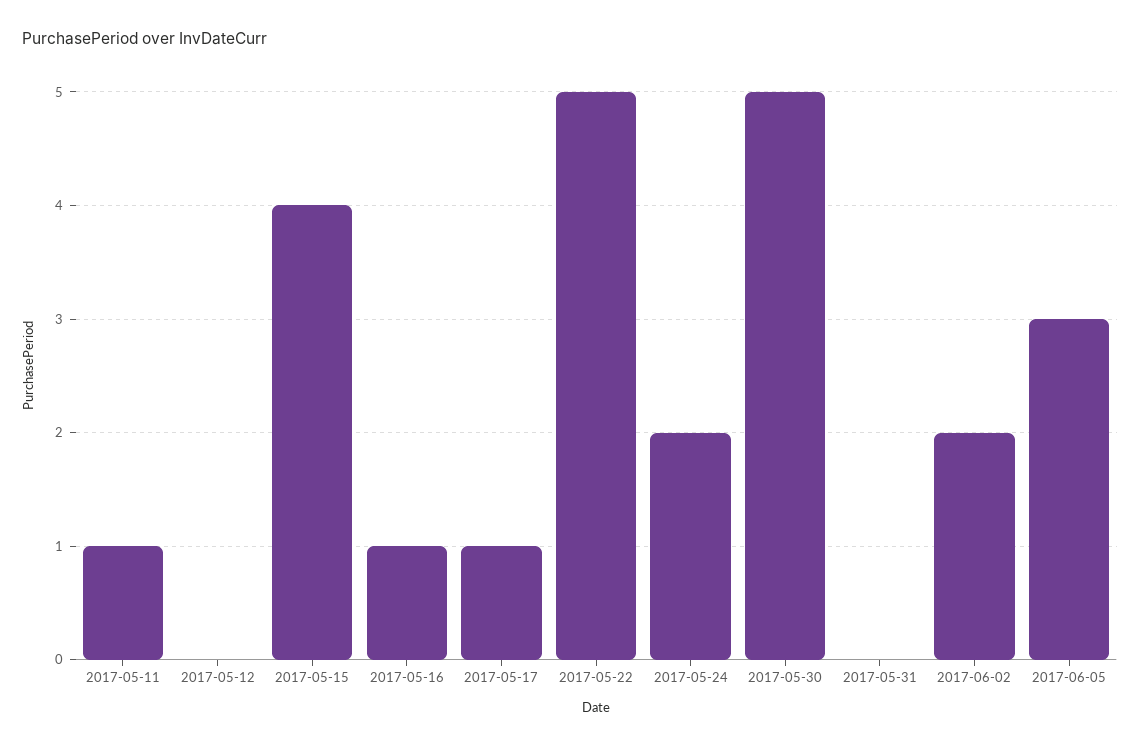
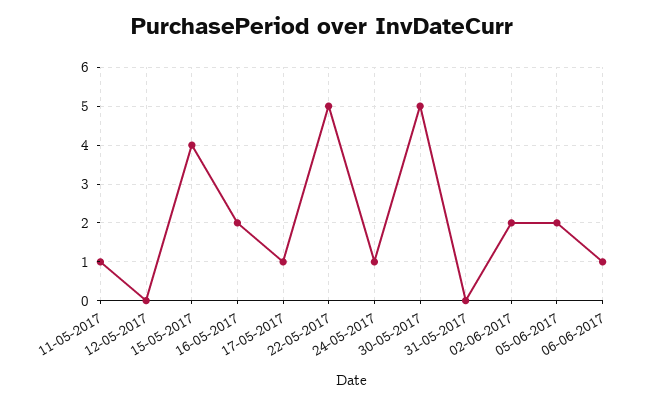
2017-05-16: 1 -> 2
2017-05-24: 2 -> 1
2017-06-05: 3 -> 2
06-06-2017: none -> 1

